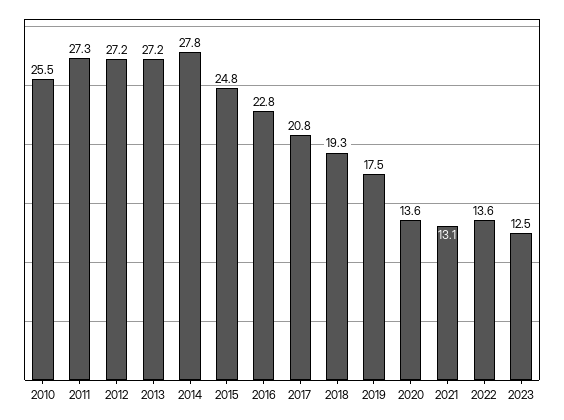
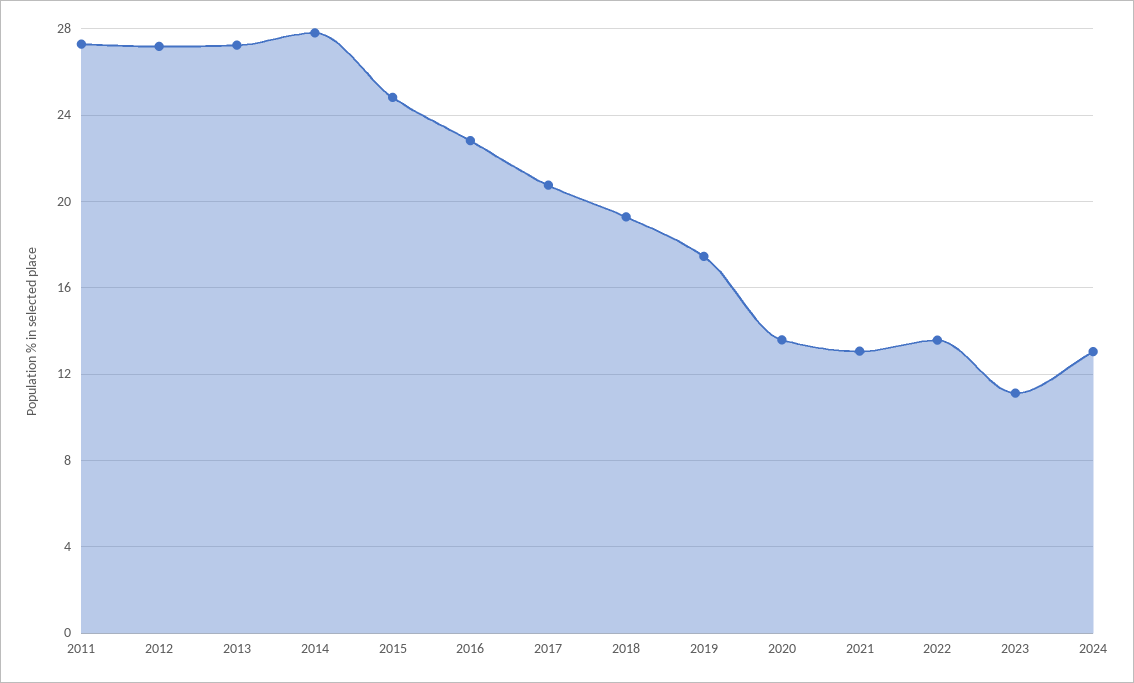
2010: 25.5 -> none
2023: 12.5 -> 11
2024: none -> 13

